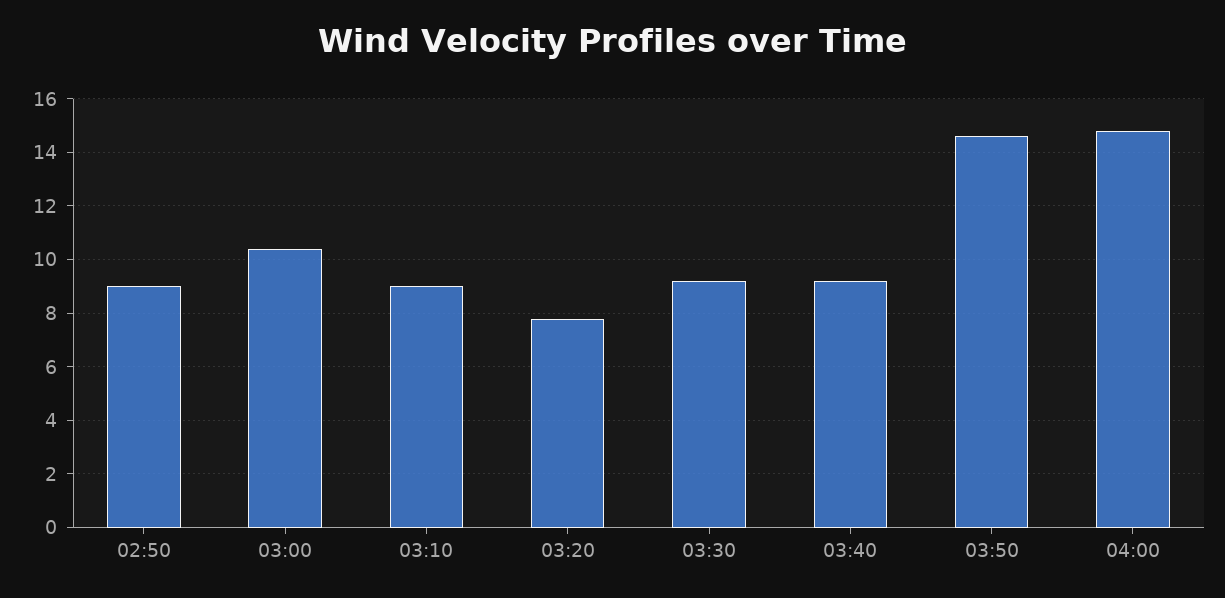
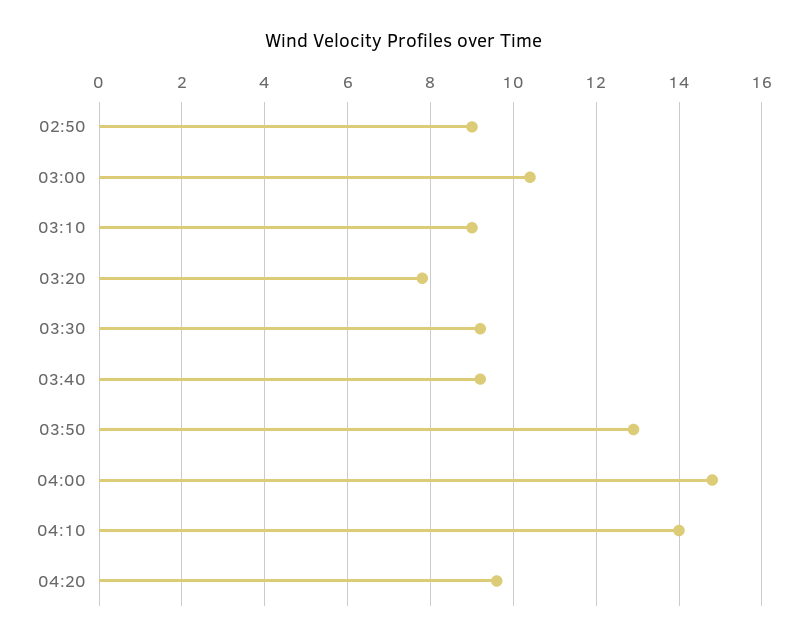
03:50: 14.5 -> 13
04:10: none -> 14
04:20: none -> 9.5

